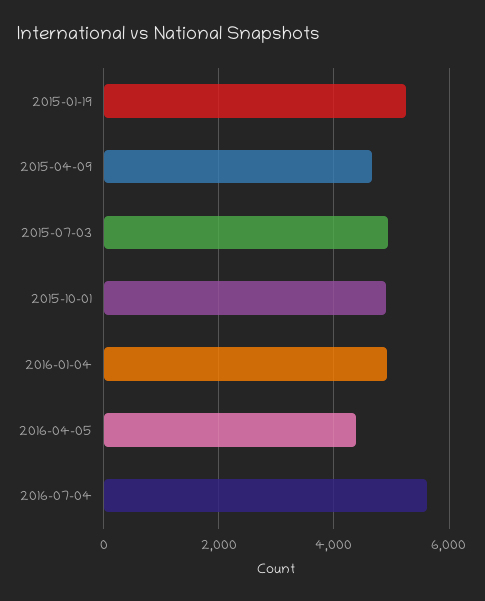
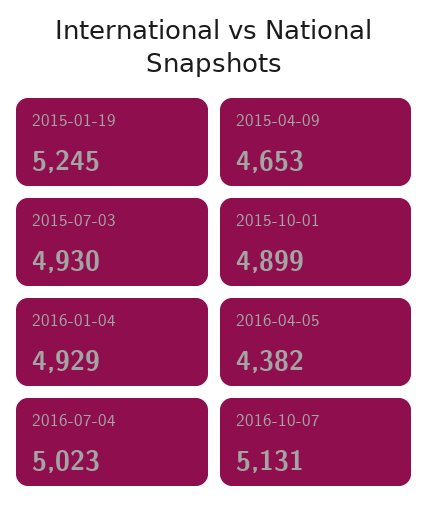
2016-07-04: 5600 -> 5023
2016-10-07: none -> 5131

